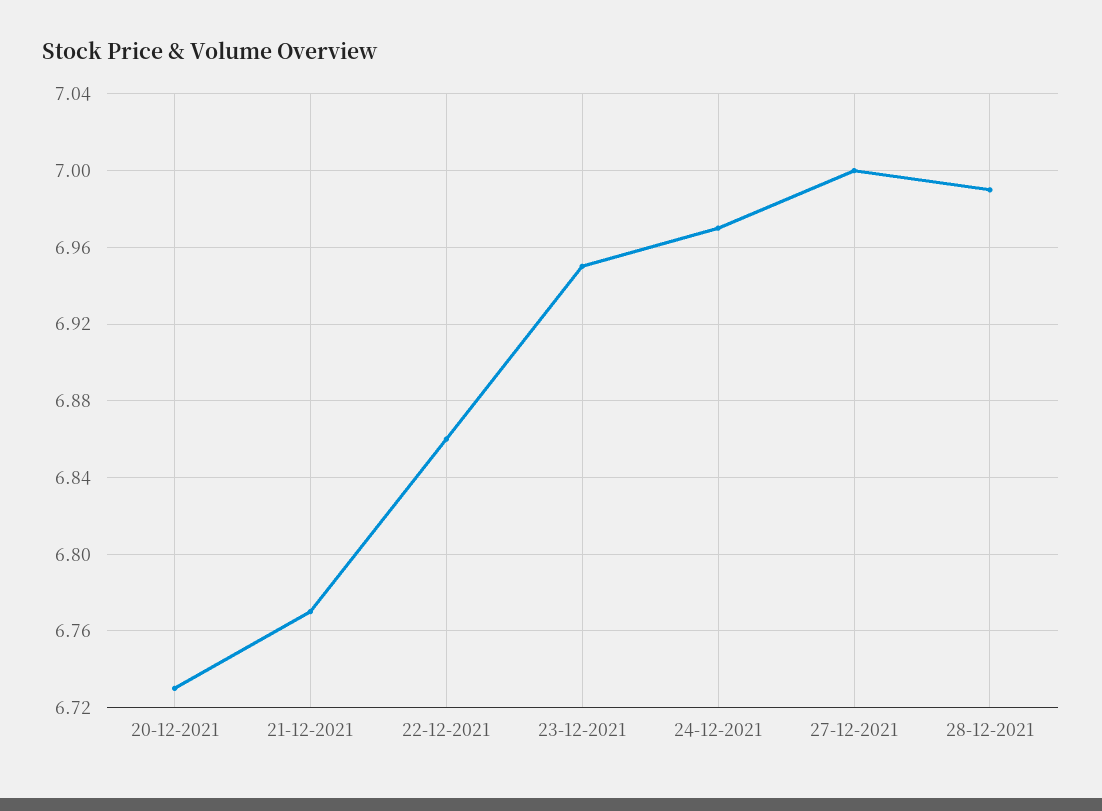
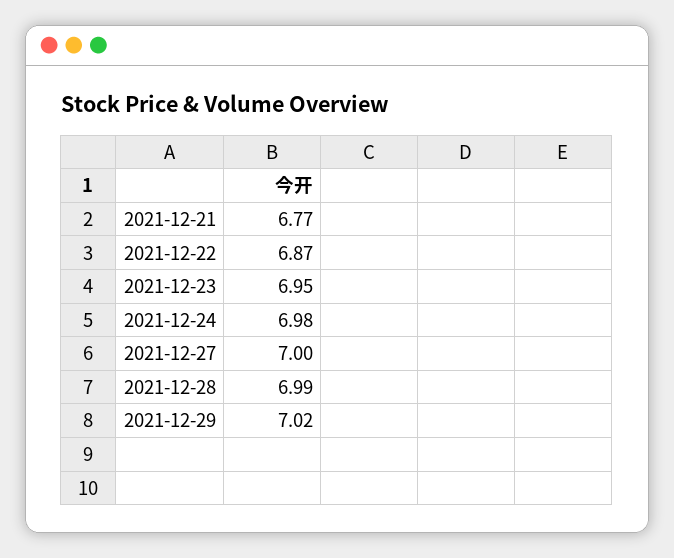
20-12-2021: 6.73 -> none
22-12-2021: 6.86 -> 6.87
24-12-2021: 6.97 -> 6.98
2021-12-29: none -> 7.02

